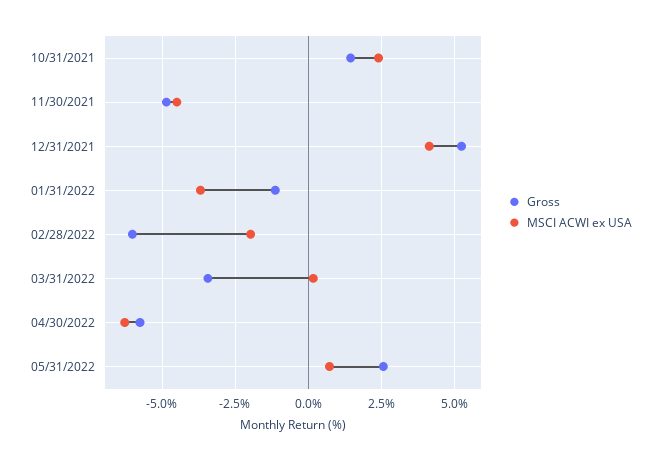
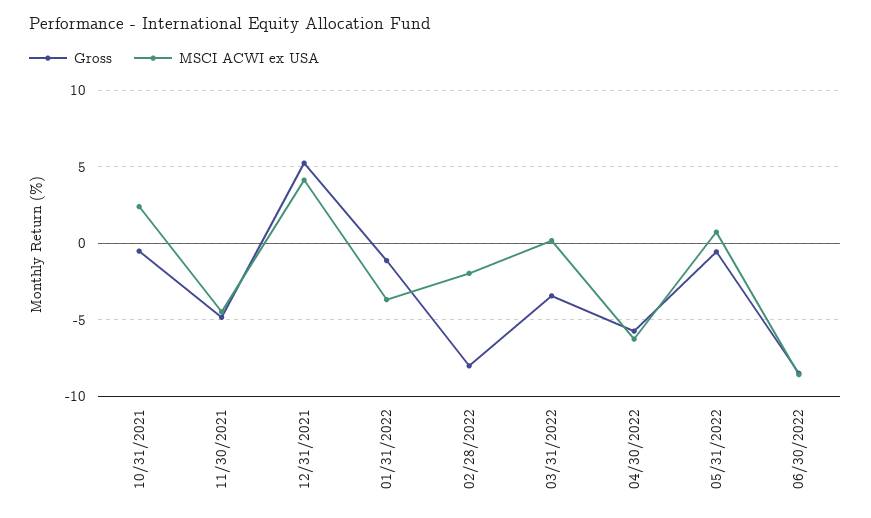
Gross, 10/31/2021: 1.5 -> -0.5
Gross, 02/28/2022: -6 -> -8
Gross, 05/31/2022: 2.5 -> -0.5
Gross, 06/30/2022: none -> -8.5
MSCI ACWI ex USA, 06/30/2022: none -> -8.5

